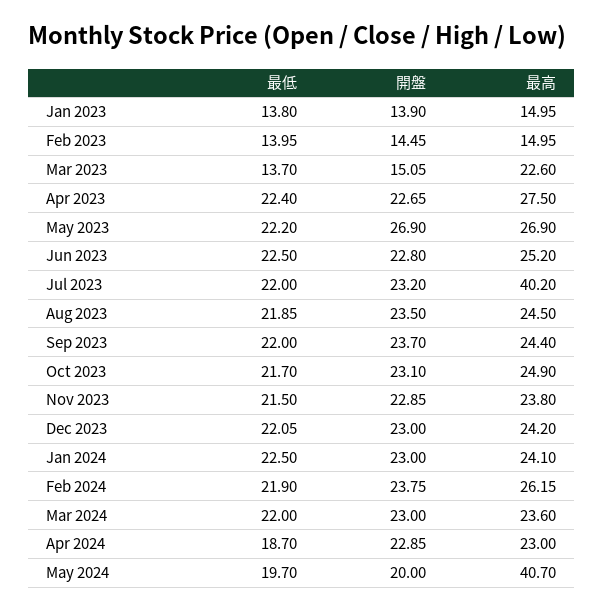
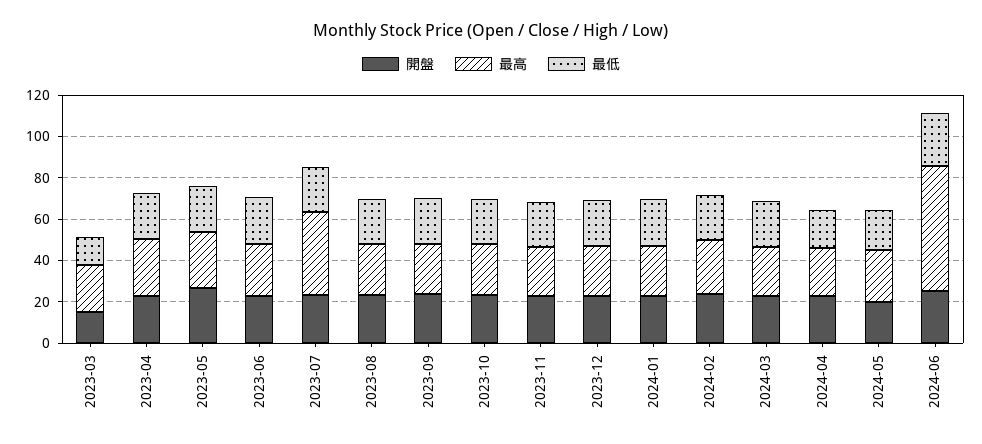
最低, Jan 2023: 13.8 -> none
開盤, Jan 2023: 13.9 -> none
最高, Jan 2023: 14.95 -> none
最低, Feb 2023: 13.95 -> none
開盤, Feb 2023: 14.45 -> none
最高, Feb 2023: 14.95 -> none
最高, May 2024: 40.7 -> 25
開盤, 2024-06: none -> 25
最高, 2024-06: none -> 60
最低, 2024-06: none -> 25

